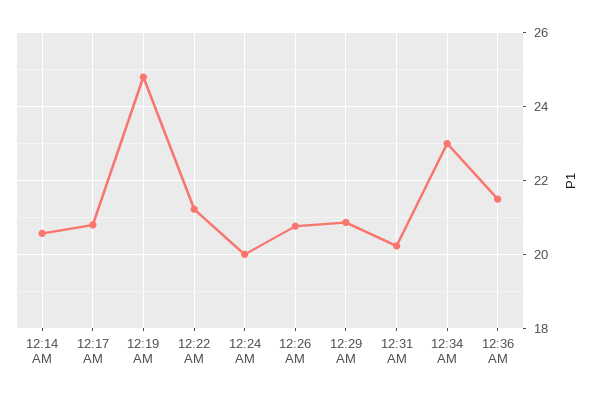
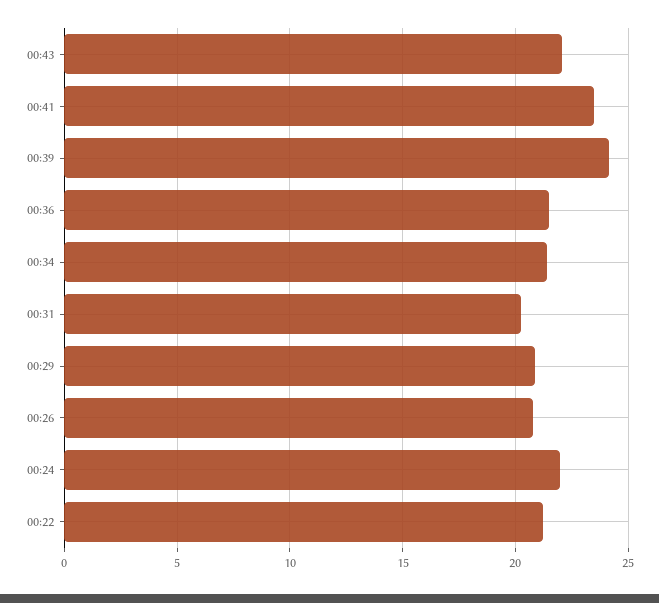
12:14 AM: 20.6 -> none
12:17 AM: 20.8 -> none
12:19 AM: 24.8 -> none
12:24 AM: 20 -> 22
12:34 AM: 23 -> 21.5
00:43: none -> 22
00:41: none -> 23.5
00:39: none -> 24

